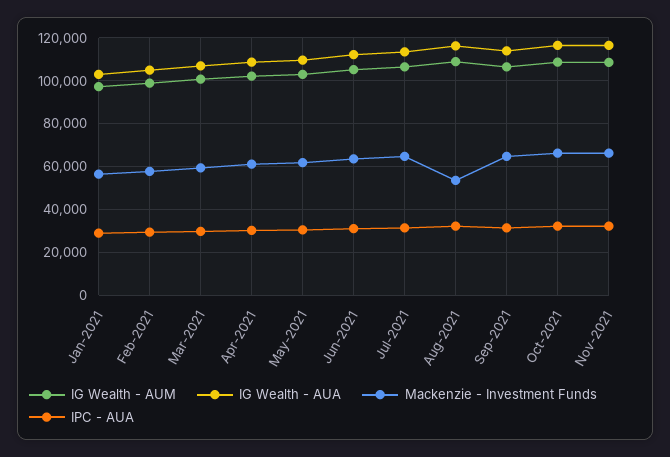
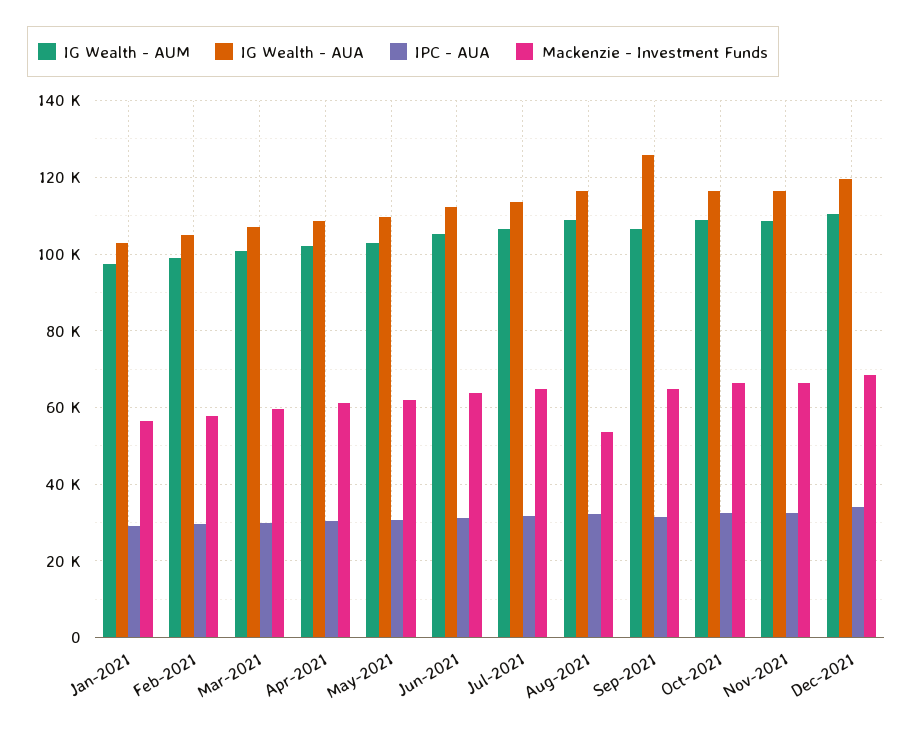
IG Wealth - AUA, Sep-2021: 115000 -> 126000
IG Wealth - AUM, Dec-2021: none -> 110000
IG Wealth - AUA, Dec-2021: none -> 120000
IPC - AUA, Dec-2021: none -> 34000
Mackenzie - Investment Funds, Dec-2021: none -> 68000

